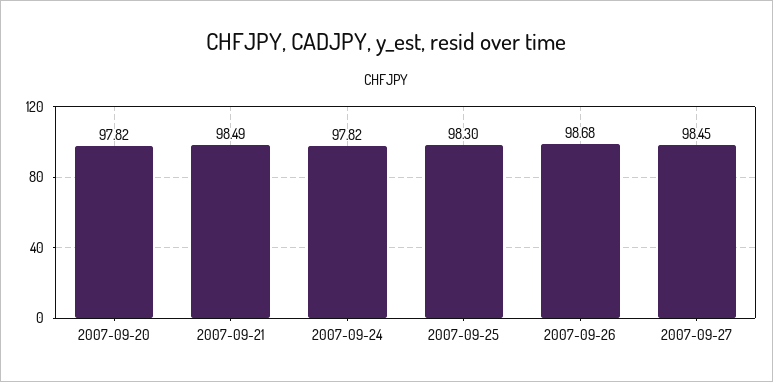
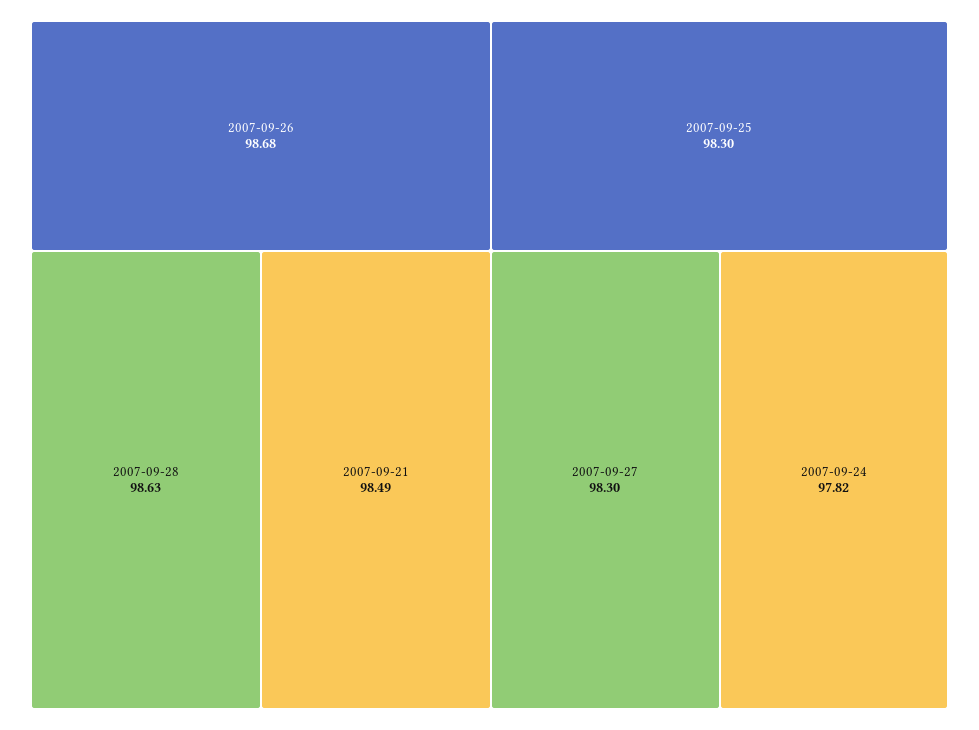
2007-09-20: 97.82 -> none
2007-09-27: 98.45 -> 98.3
2007-09-28: none -> 98.63

